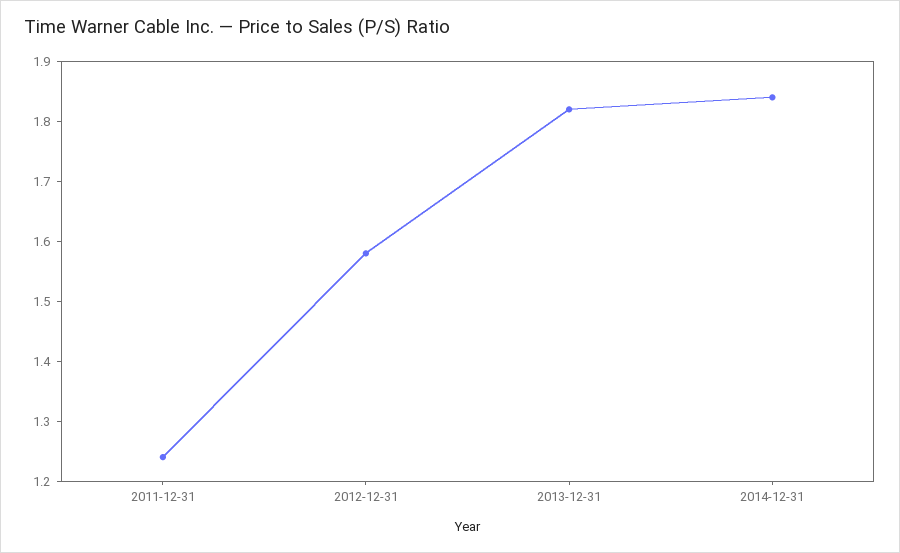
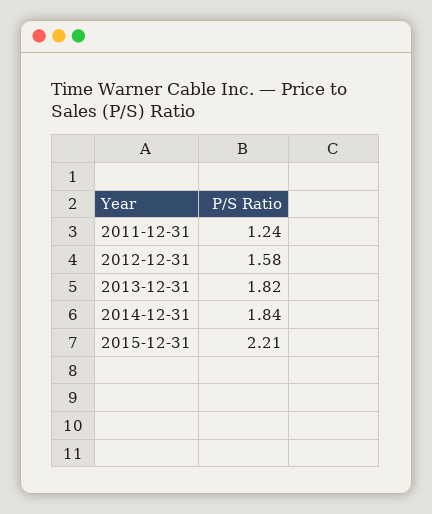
2015-12-31: none -> 2.21

